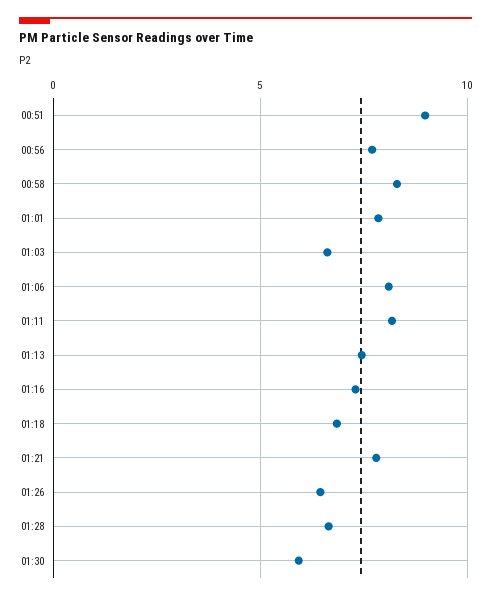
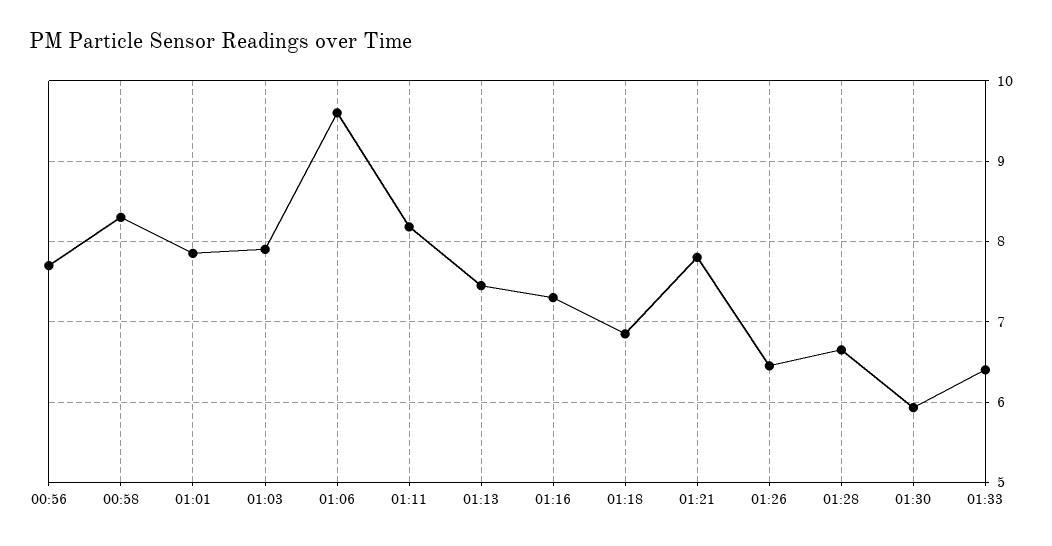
00:51: 9 -> none
01:03: 6.5 -> 7.9
01:06: 8 -> 9.6
01:33: none -> 6.4

